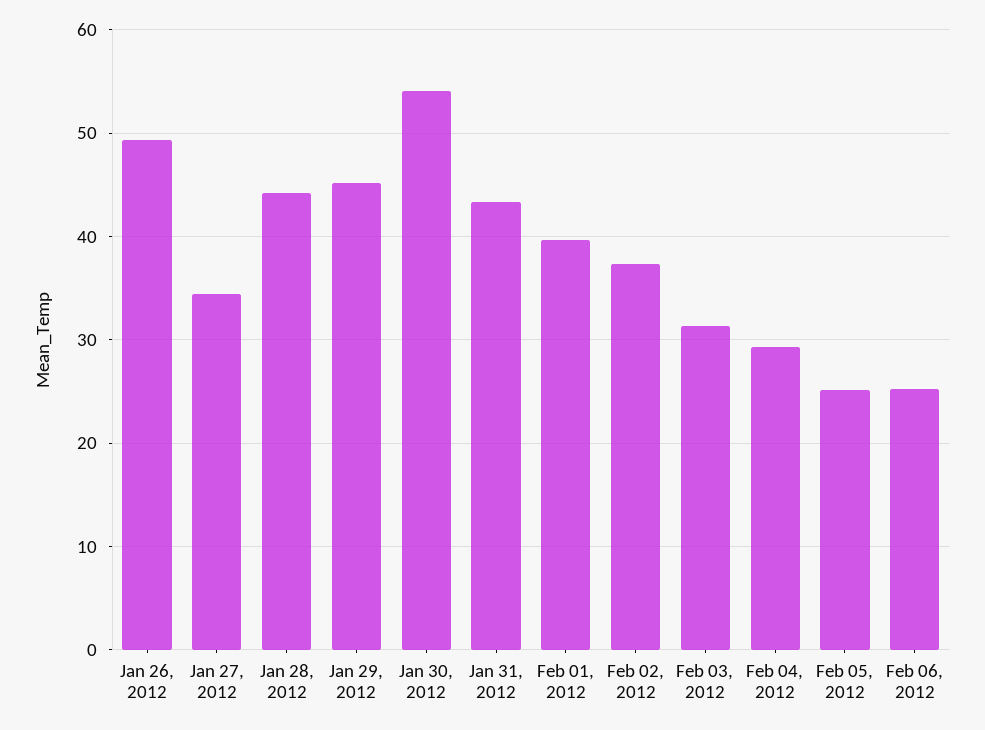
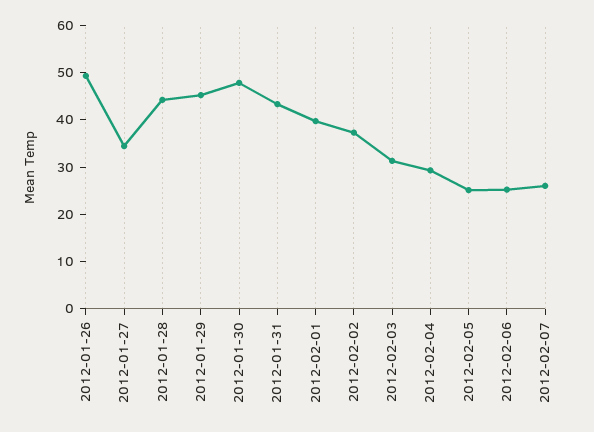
Jan 30, 2012: 54 -> 48
2012-02-07: none -> 26

